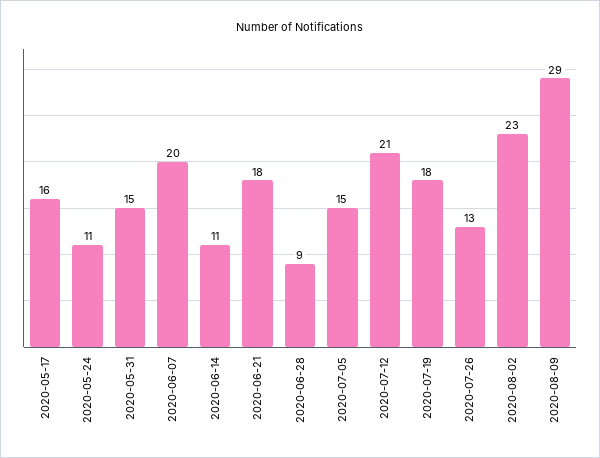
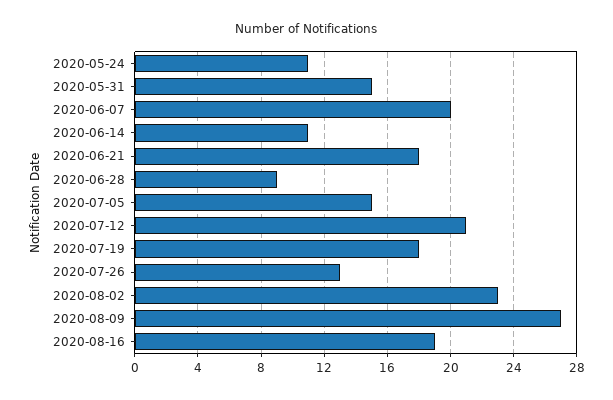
2020-05-17: 16 -> none
2020-08-09: 29 -> 27
2020-08-16: none -> 19

